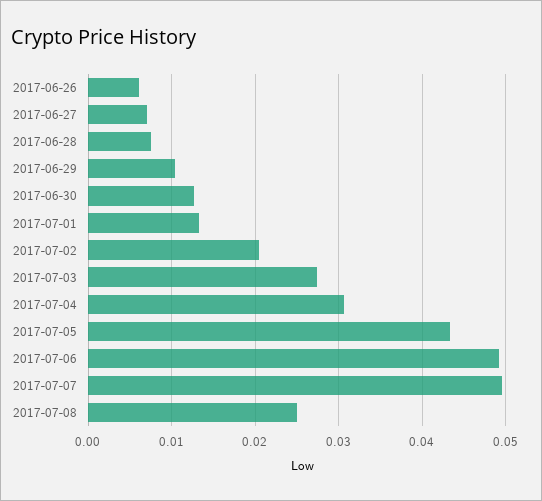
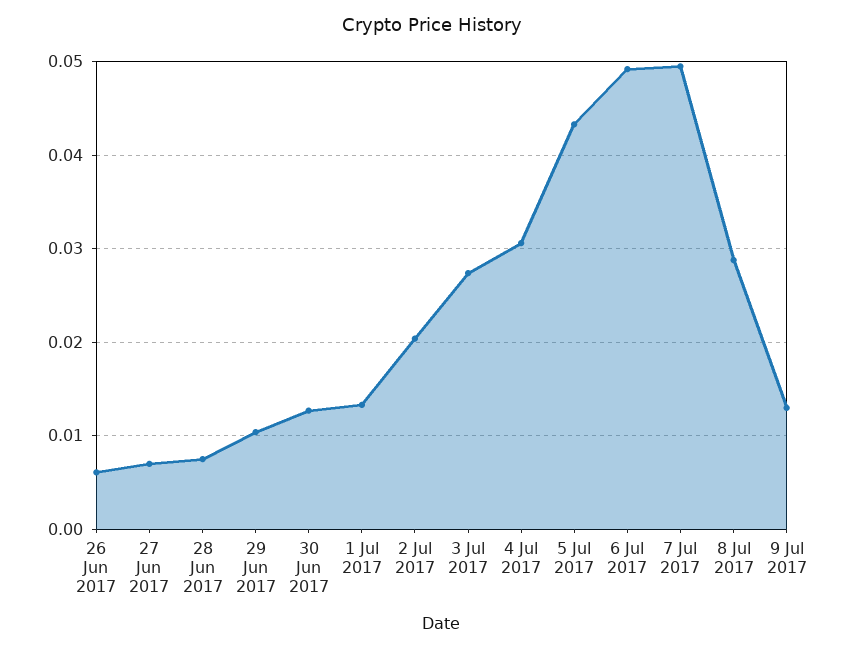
2017-07-08: 0.025 -> 0.029
9 Jul 2017: none -> 0.013

